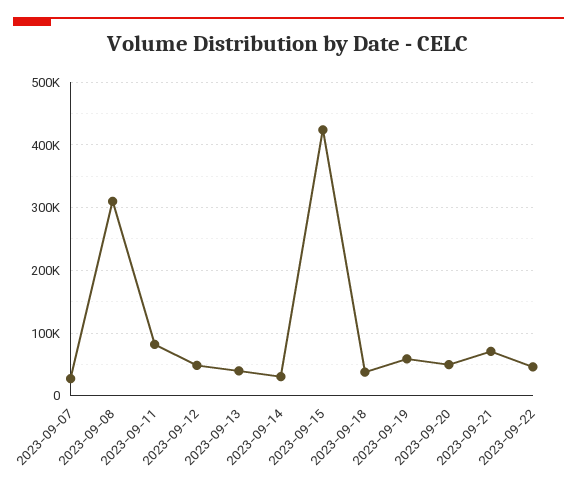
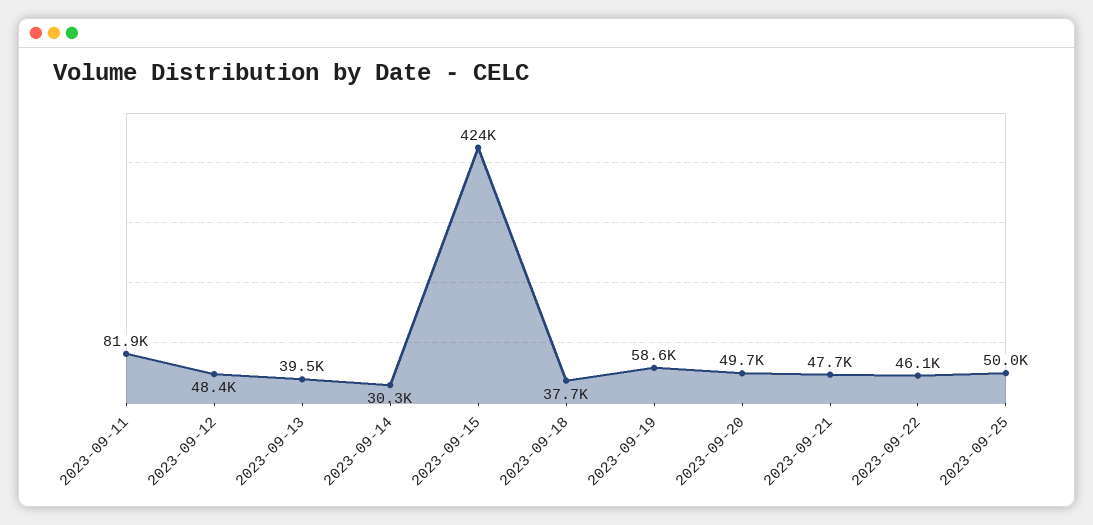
2023-09-07: 30000 -> none
2023-09-08: 310000 -> none
2023-09-21: 70000 -> 47700
2023-09-25: none -> 50000

